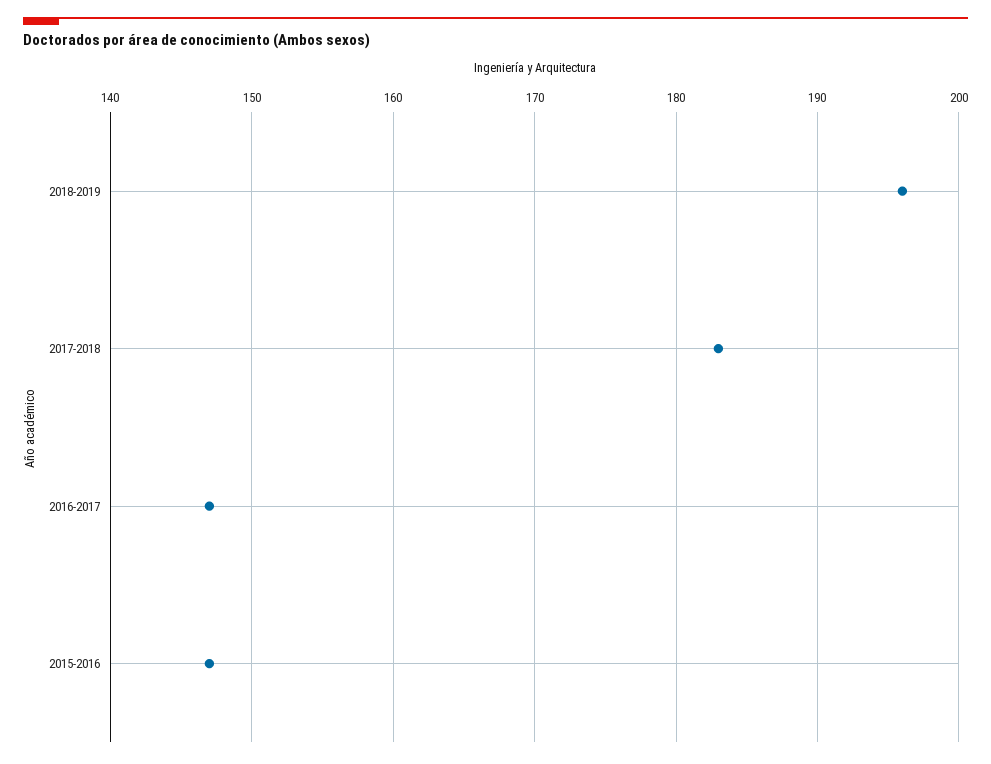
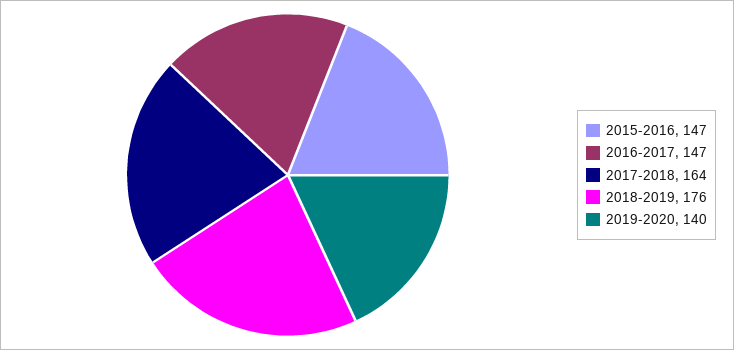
2018-2019: 196 -> 176
2017-2018: 183 -> 164
2019-2020: none -> 140

